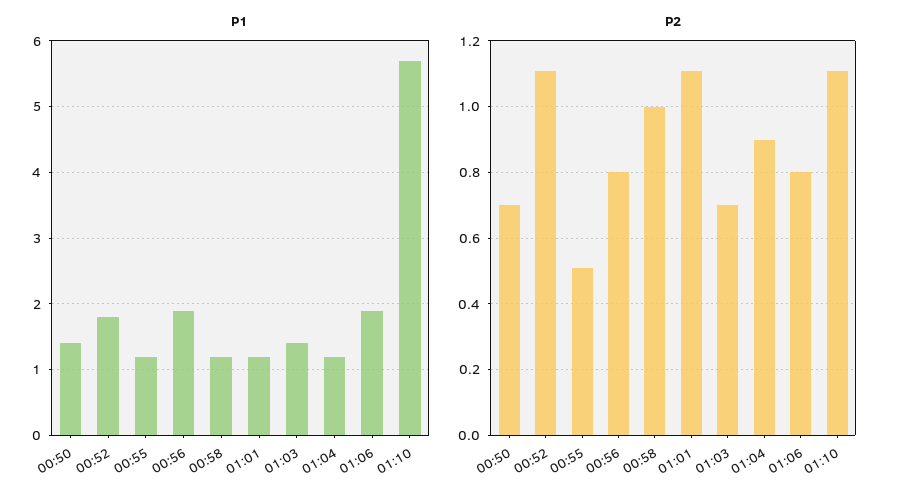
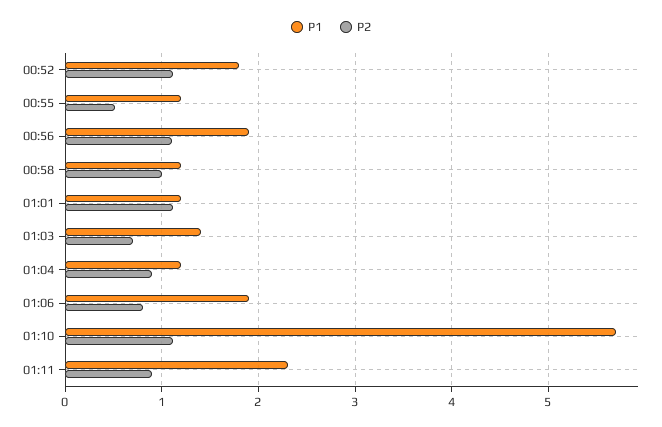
P1, 00:50: 1.4 -> none
P2, 00:50: 0.7 -> none
P2, 00:56: 0.8 -> 1.1
P1, 01:11: none -> 2.3
P2, 01:11: none -> 0.9

